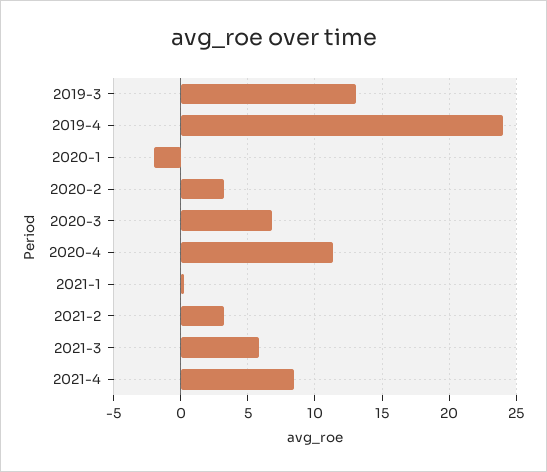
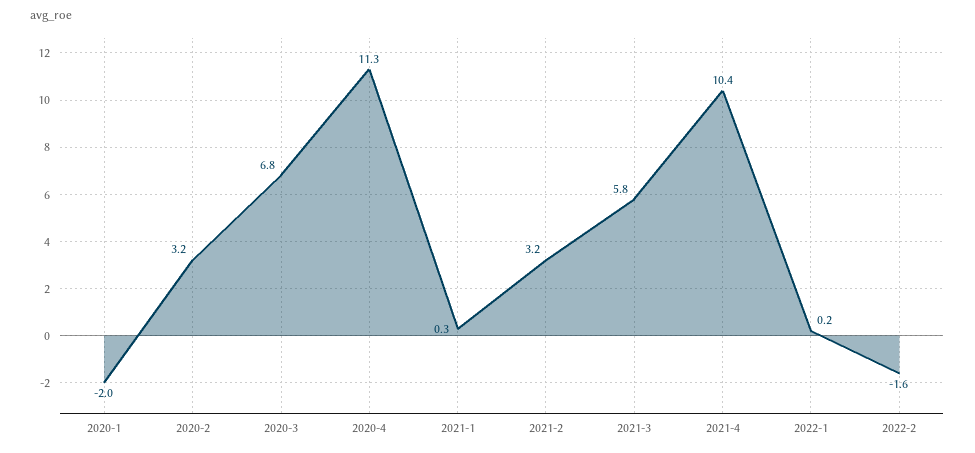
2019-3: 13 -> none
2019-4: 24 -> none
2021-4: 8.5 -> 10.4
2022-1: none -> 0.2
2022-2: none -> -1.6

